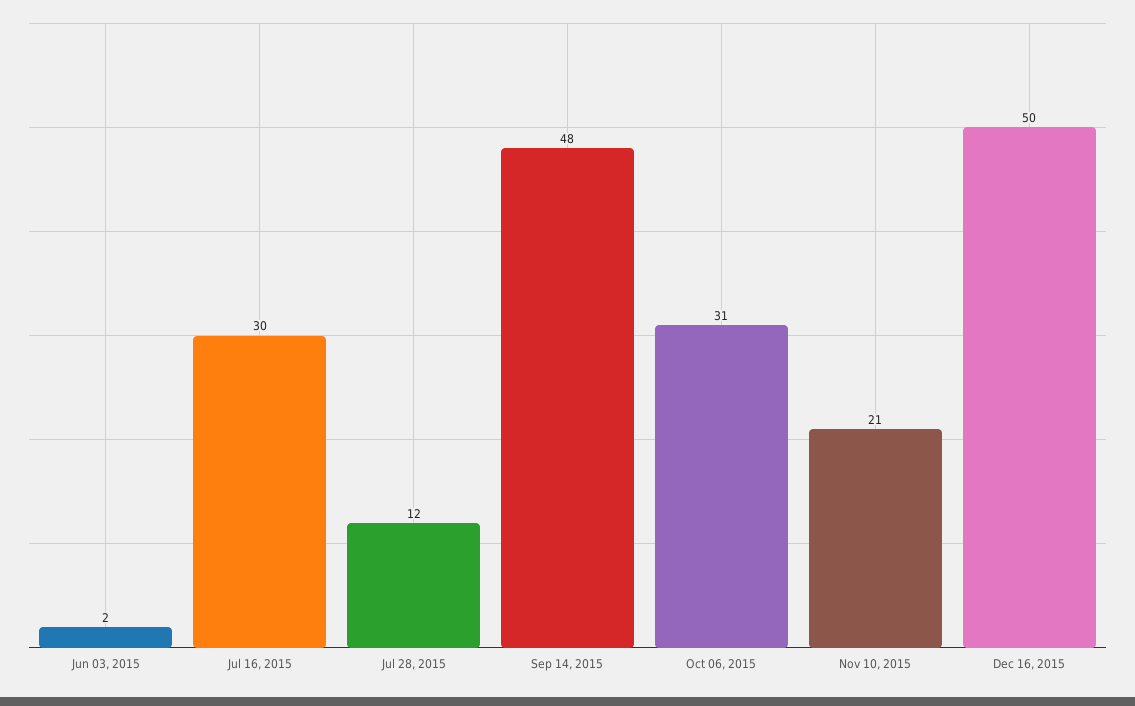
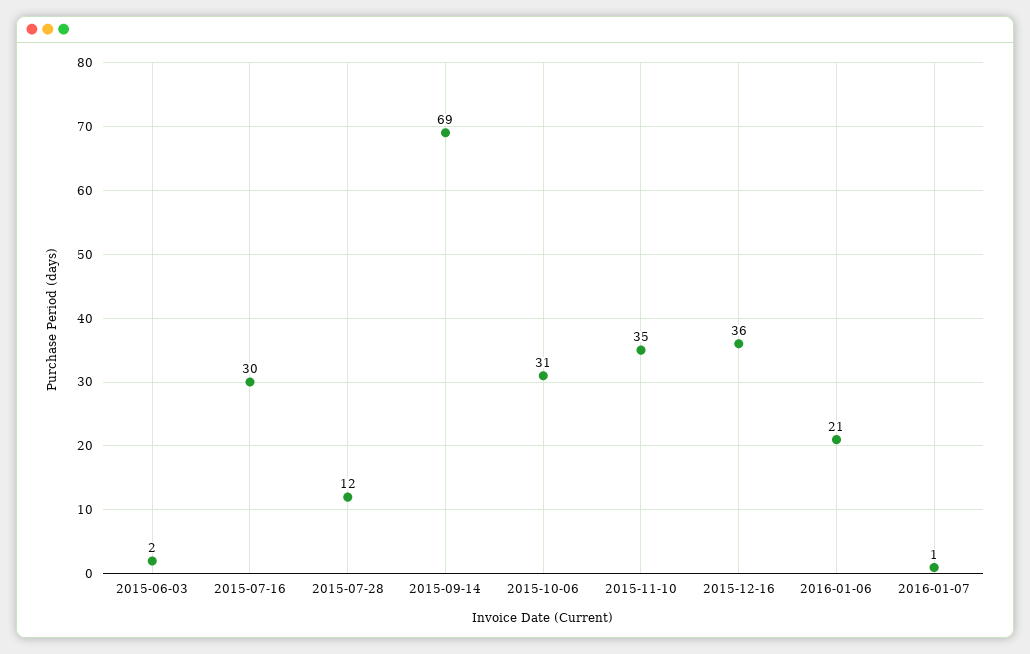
Sep 14, 2015: 48 -> 69
Nov 10, 2015: 21 -> 35
Dec 16, 2015: 50 -> 36
2016-01-06: none -> 21
2016-01-07: none -> 1

